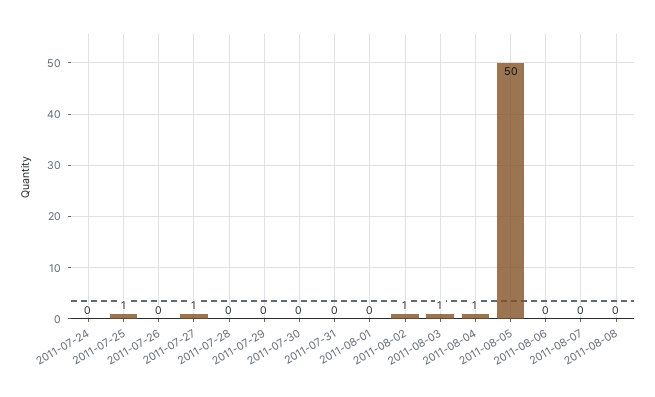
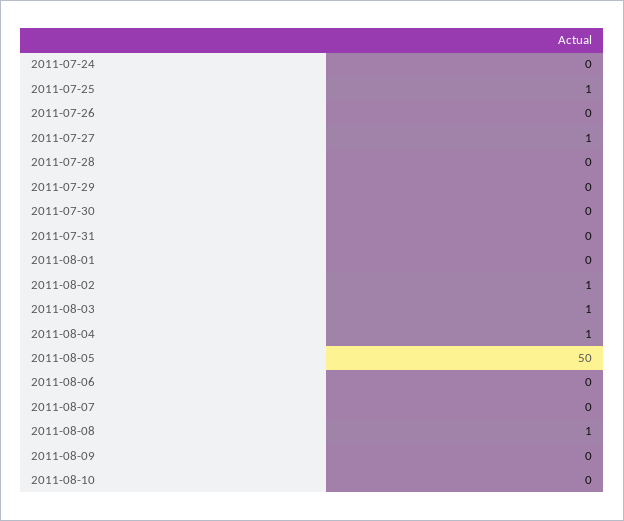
2011-08-08: 0 -> 1
2011-08-09: none -> 0
2011-08-10: none -> 0

